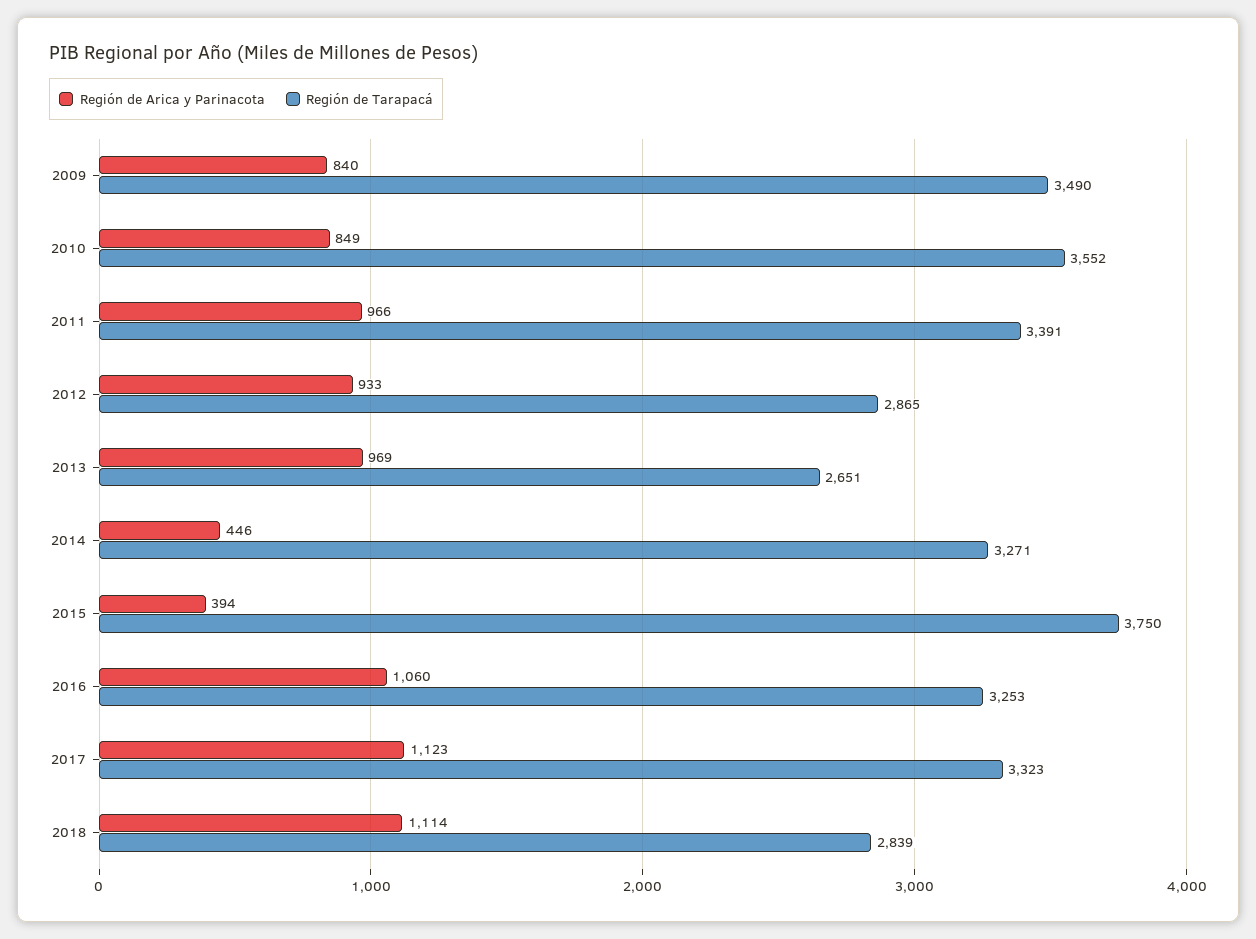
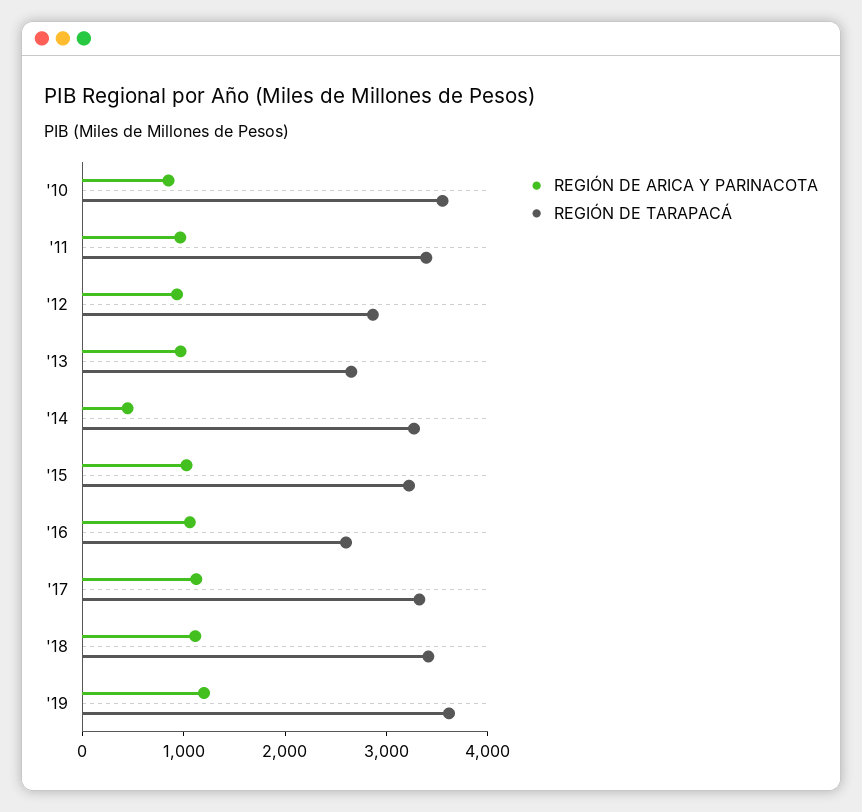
Región de Arica y Parinacota, 2009: 840 -> none
Región de Tarapacá, 2009: 3490 -> none
Región de Arica y Parinacota, 2015: 394 -> 1000
Región de Tarapacá, 2015: 3750 -> 3200
Región de Tarapacá, 2016: 3253 -> 2600
Región de Tarapacá, 2018: 2839 -> 3400
Región de Arica y Parinacota, '19: none -> 1200
Región de Tarapacá, '19: none -> 3600

